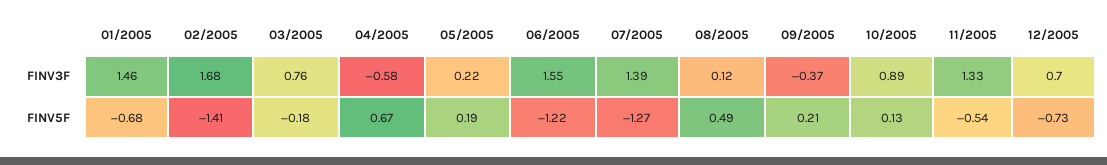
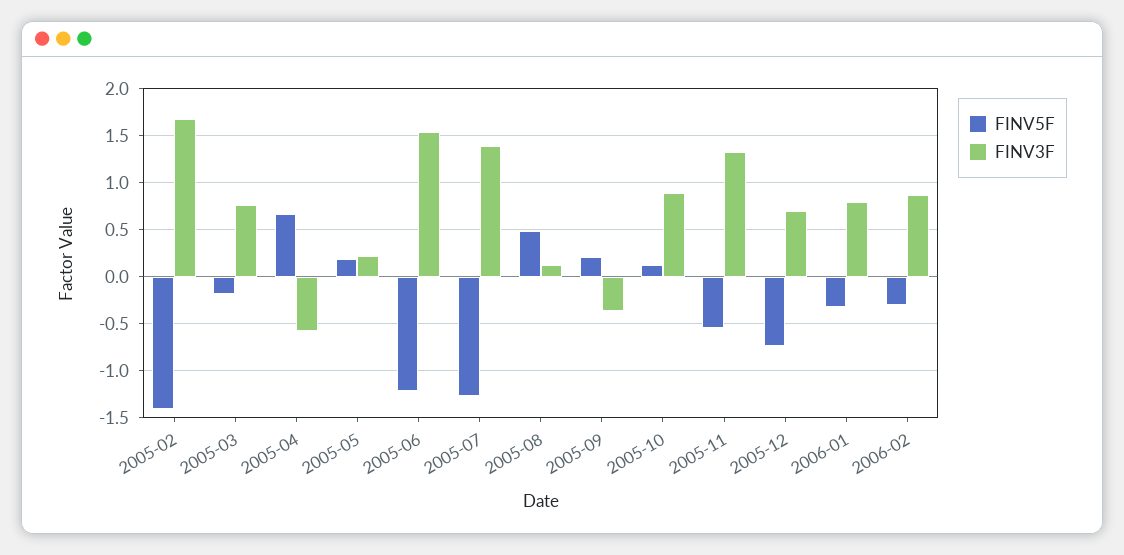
FINV3F, 01/2005: 1.46 -> none
FINV5F, 01/2005: -0.68 -> none
FINV5F, 2006-01: none -> -0.3
FINV3F, 2006-01: none -> 0.8
FINV5F, 2006-02: none -> -0.3
FINV3F, 2006-02: none -> 0.9

